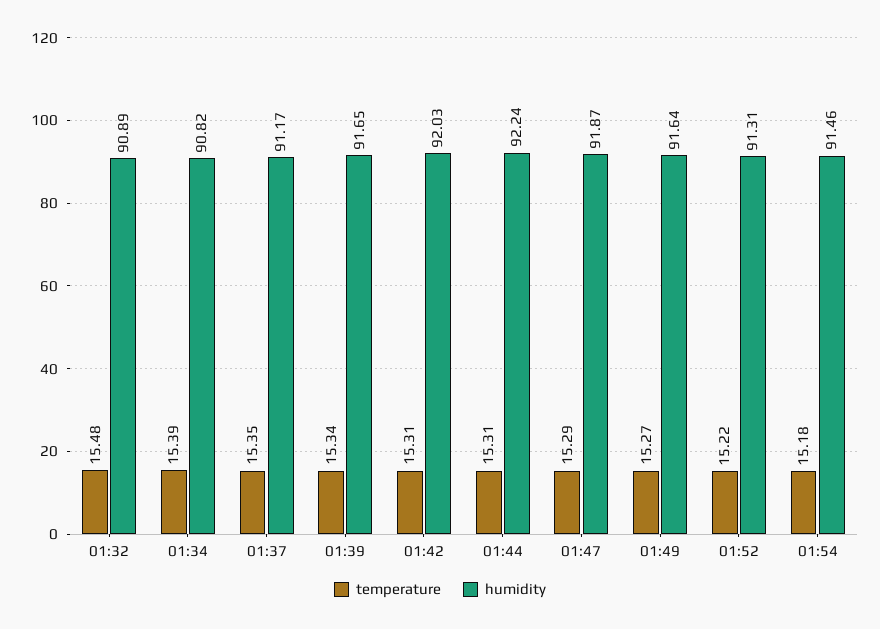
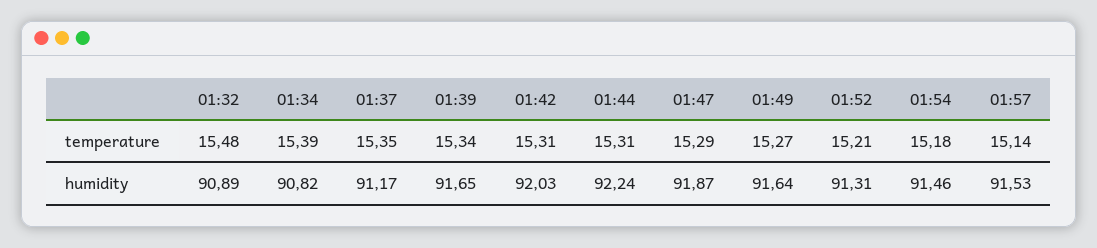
temperature, 01:52: 15.22 -> 15.21
temperature, 01:57: none -> 15.14
humidity, 01:57: none -> 91.53

